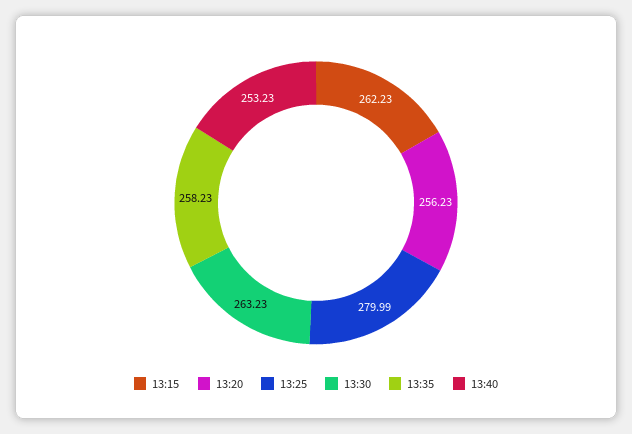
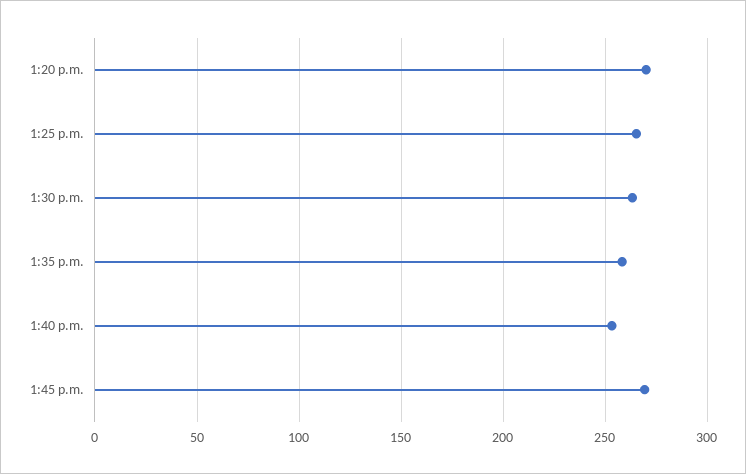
13:15: 262.23 -> none
13:20: 256.23 -> 270
13:25: 279.99 -> 265
1:45 p.m.: none -> 270

